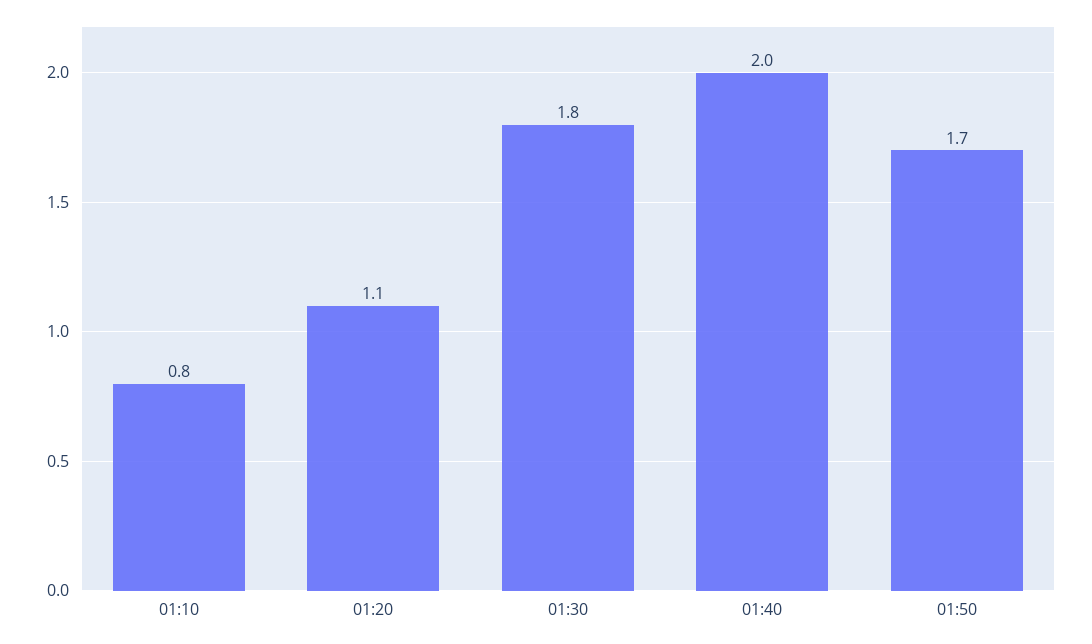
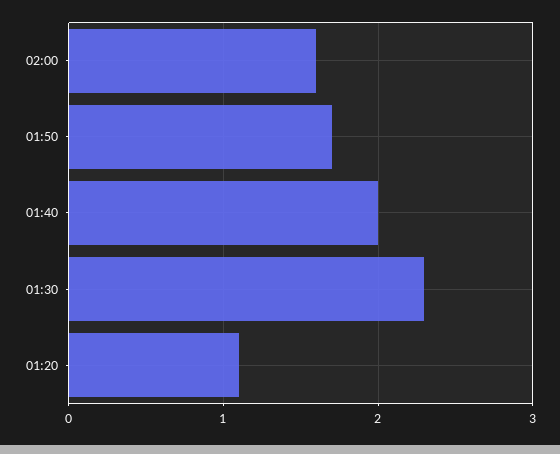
01:10: 0.8 -> none
01:30: 1.8 -> 2.3
02:00: none -> 1.6

